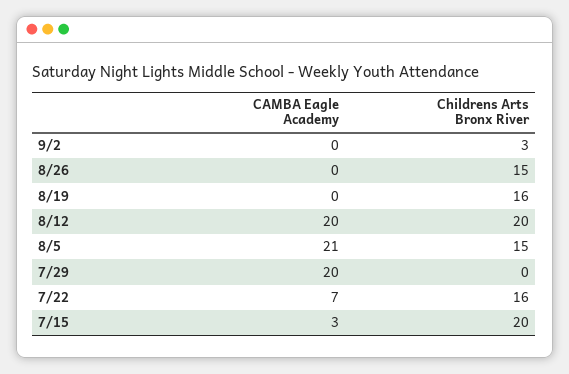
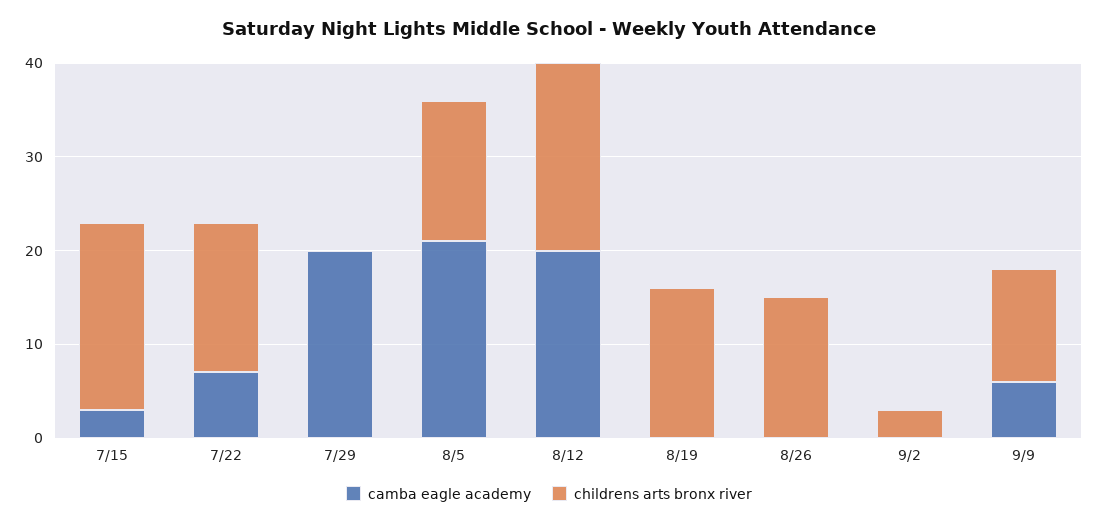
CAMBA Eagle Academy, 9/9: none -> 6
Childrens Arts Bronx River, 9/9: none -> 12

